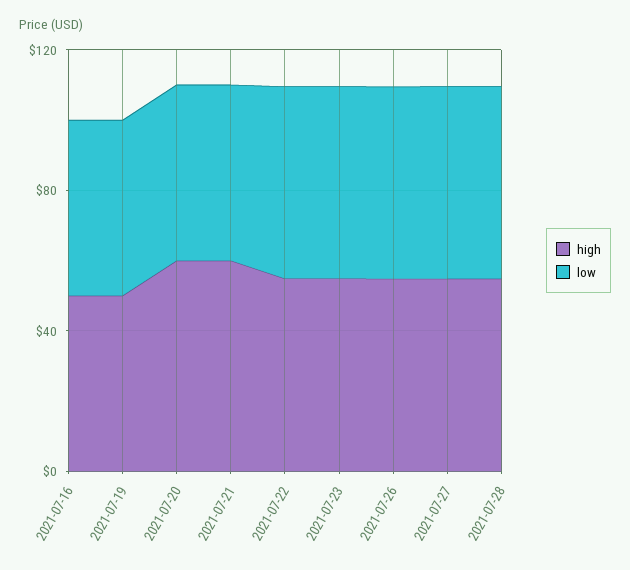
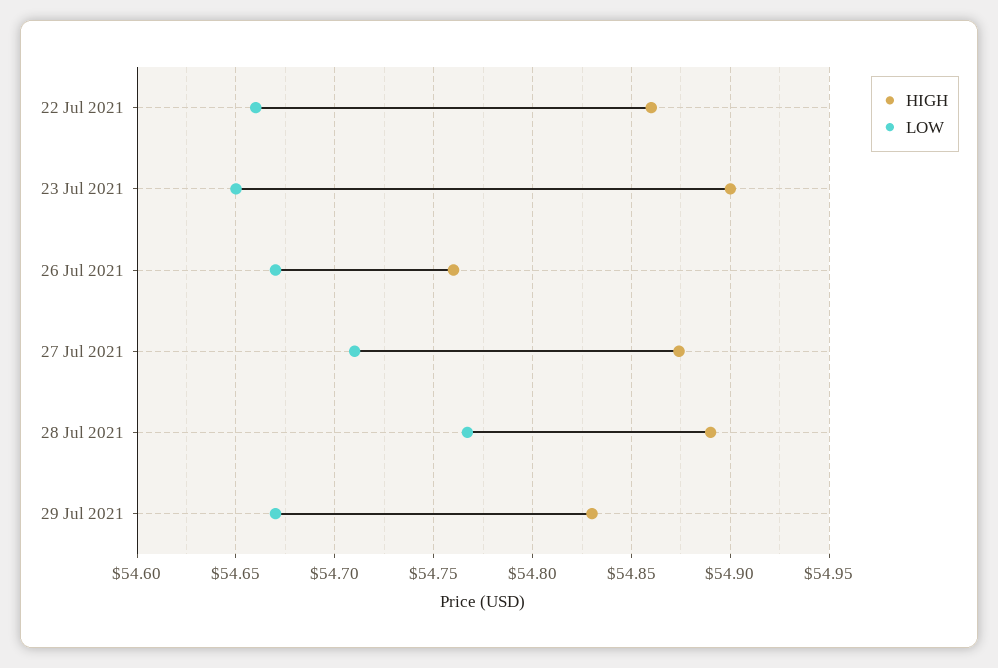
high, 2021-07-16: 50 -> none
low, 2021-07-16: 50 -> none
high, 2021-07-19: 50 -> none
low, 2021-07-19: 50 -> none
high, 2021-07-20: 60 -> none
low, 2021-07-20: 50 -> none
high, 2021-07-21: 60 -> none
low, 2021-07-21: 50 -> none
high, 29 Jul 2021: none -> 54.83
low, 29 Jul 2021: none -> 54.67

